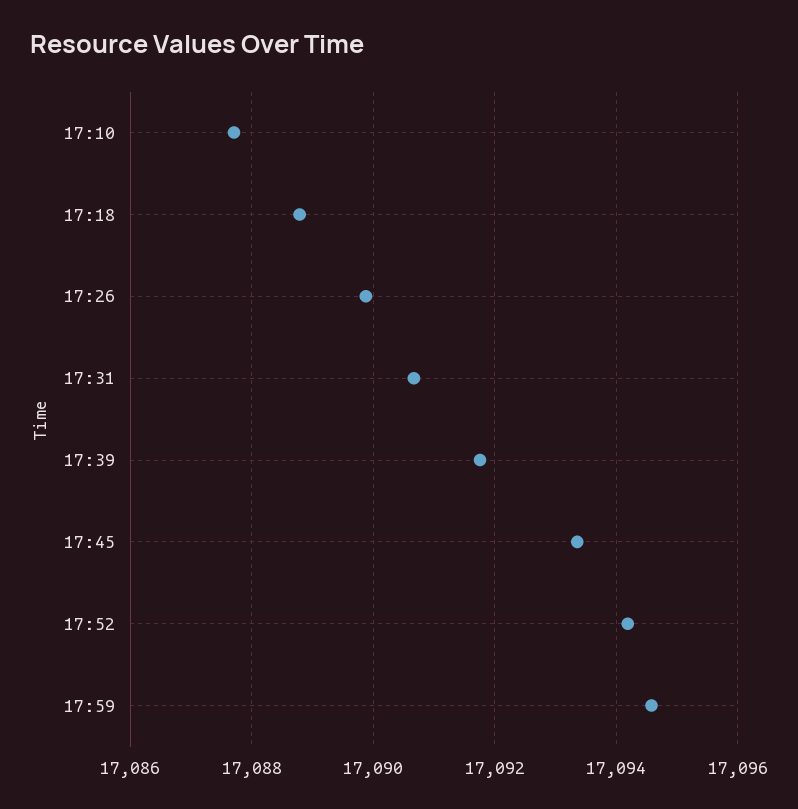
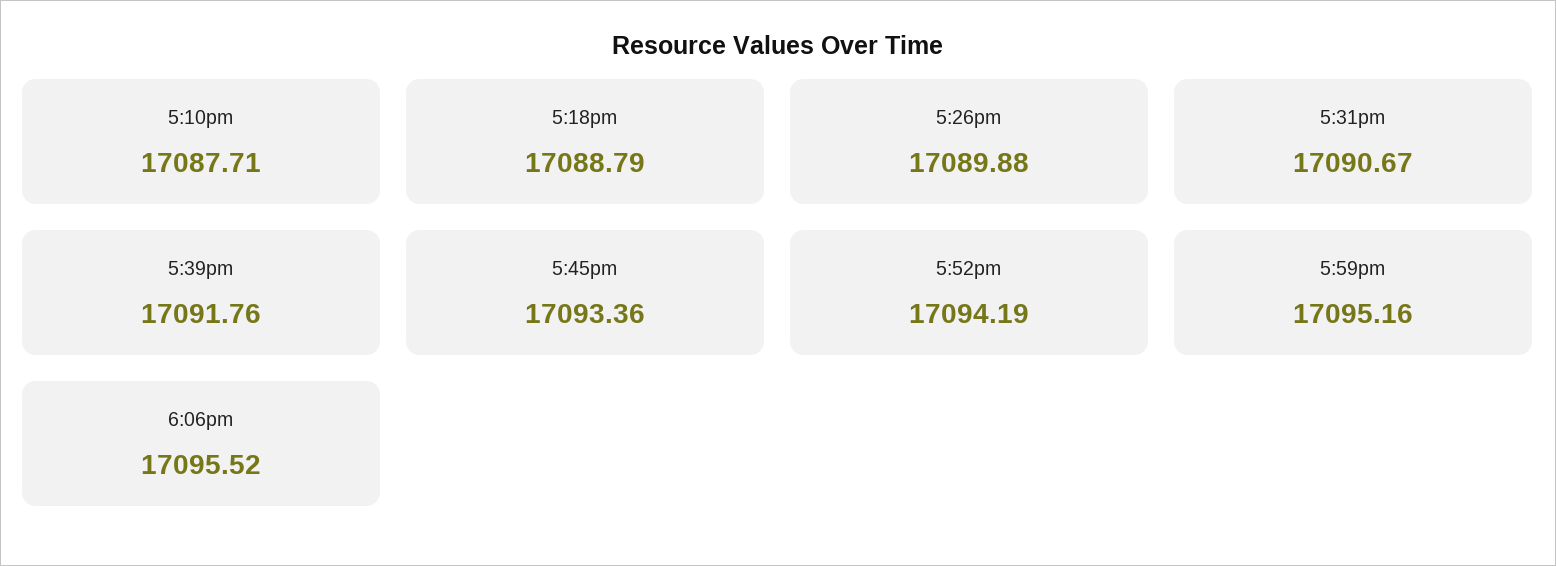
17:59: 17094.6 -> 17095.16
6:06pm: none -> 17095.52

